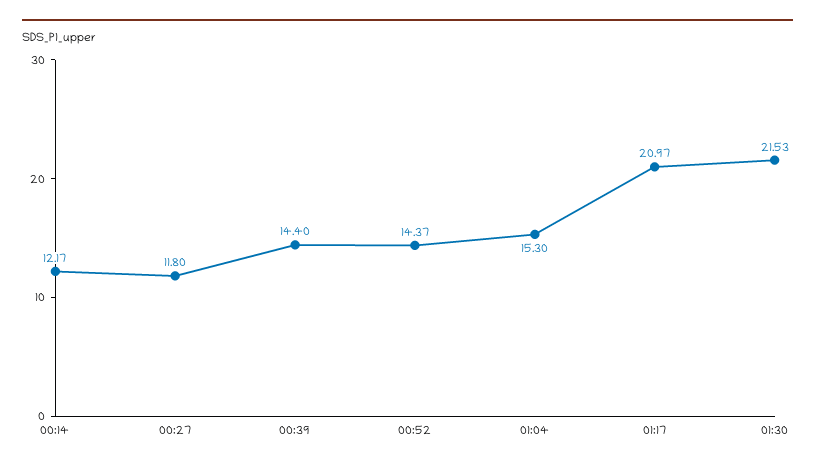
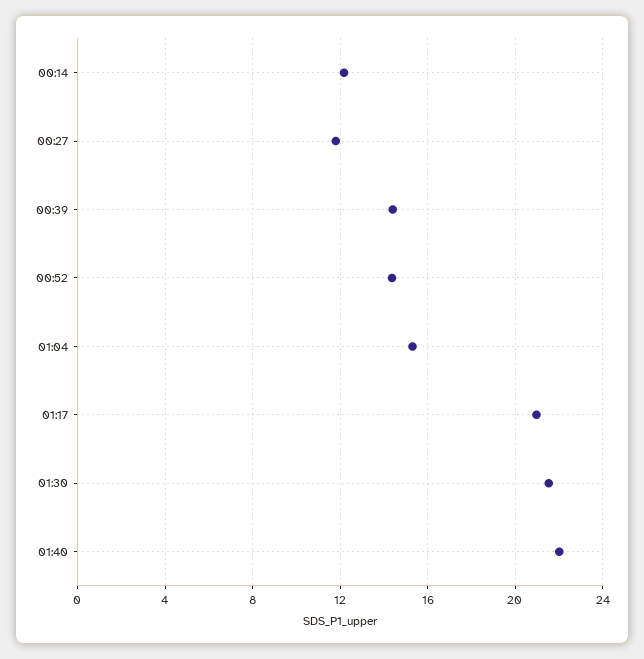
01:40: none -> 22

